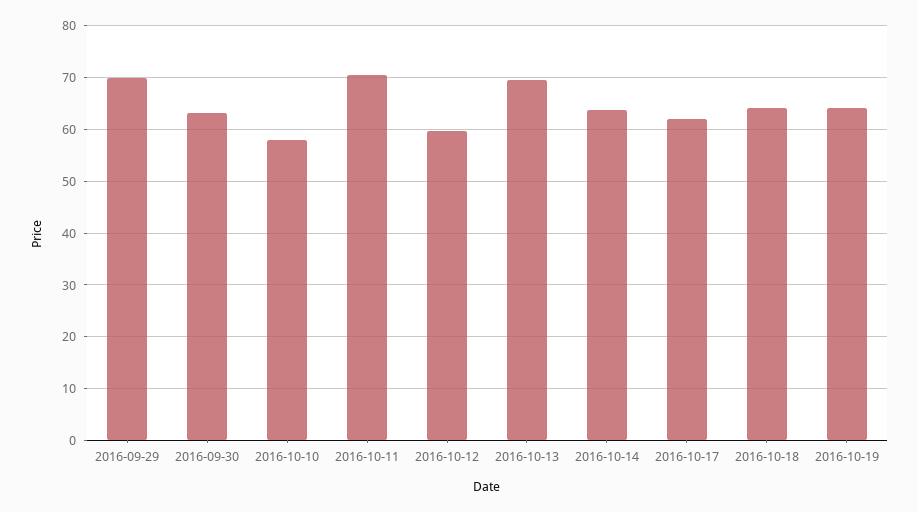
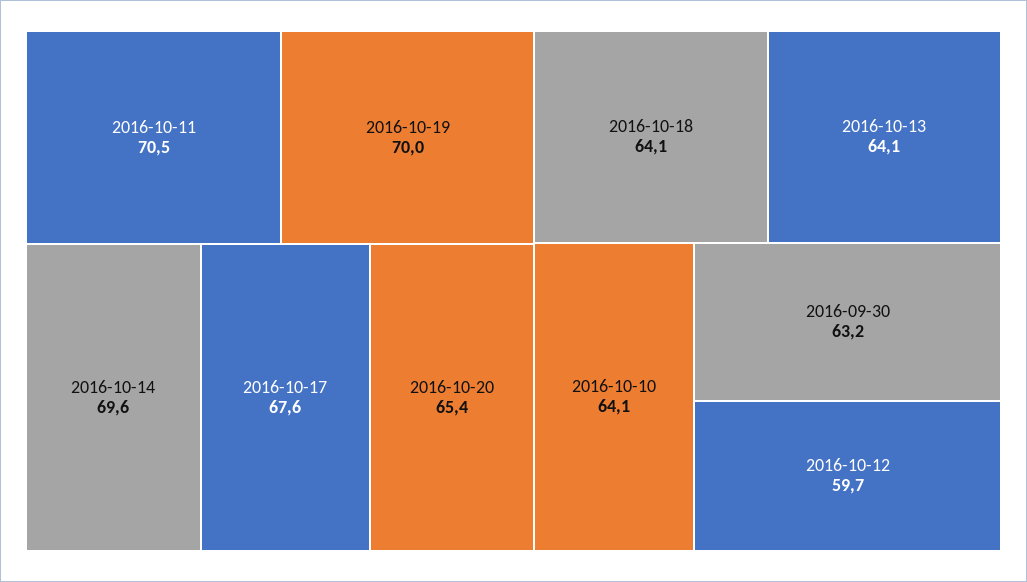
2016-09-29: 70 -> none
2016-10-10: 58 -> 64.1
2016-10-13: 70 -> 64.1
2016-10-14: 64 -> 69.6
2016-10-17: 62 -> 67.6
2016-10-19: 64 -> 70
2016-10-20: none -> 65.4

